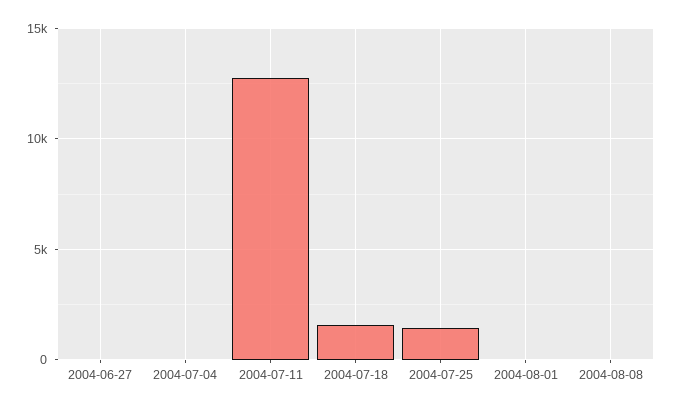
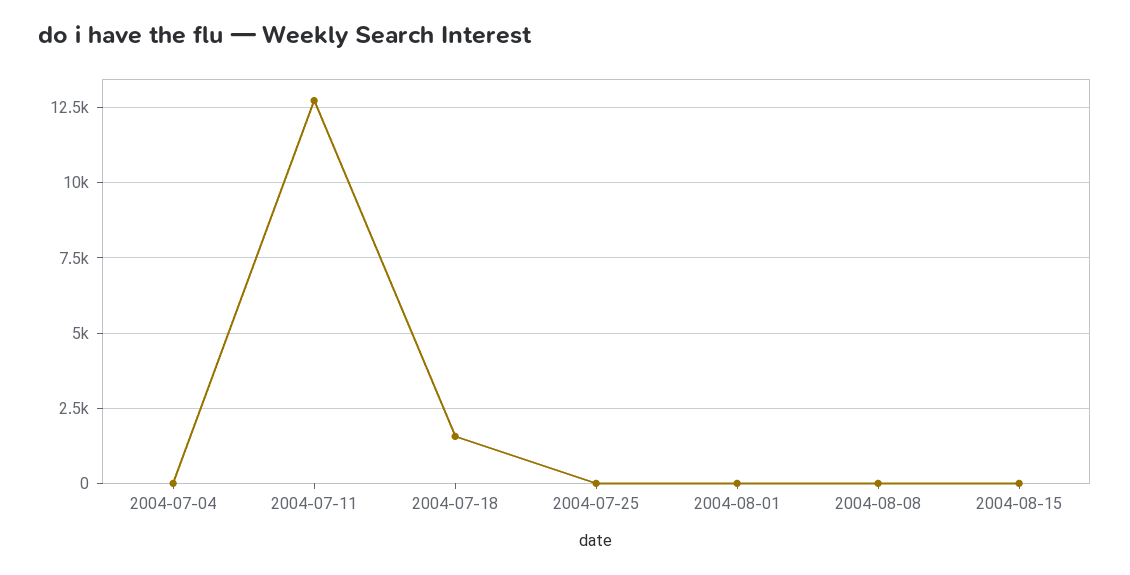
2004-06-27: 0 -> none
2004-07-25: 1500 -> 0
2004-08-15: none -> 0

